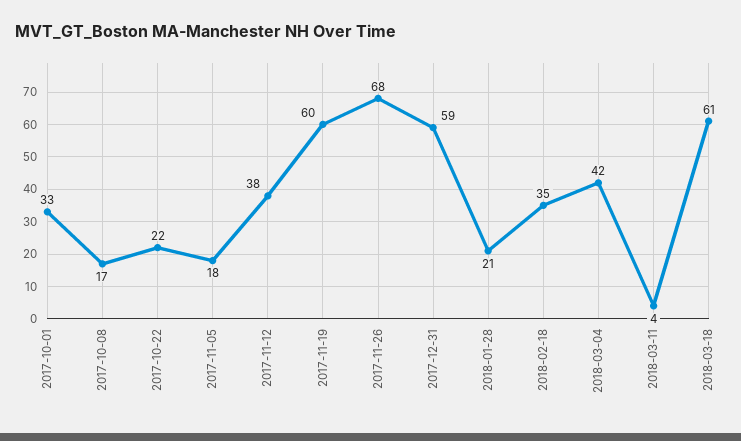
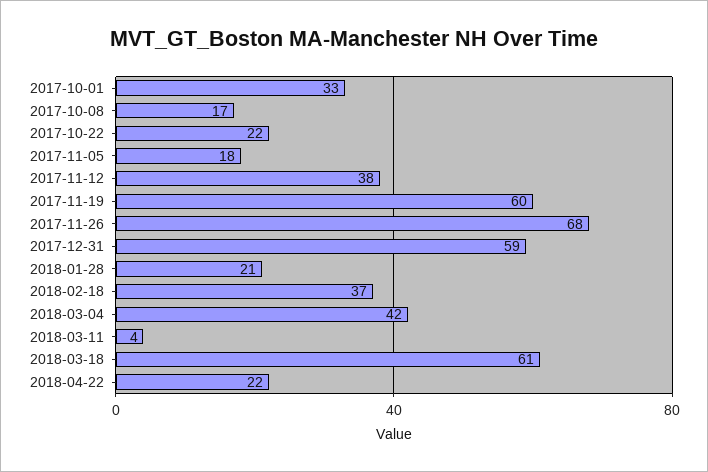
2018-02-18: 35 -> 37
2018-04-22: none -> 22

